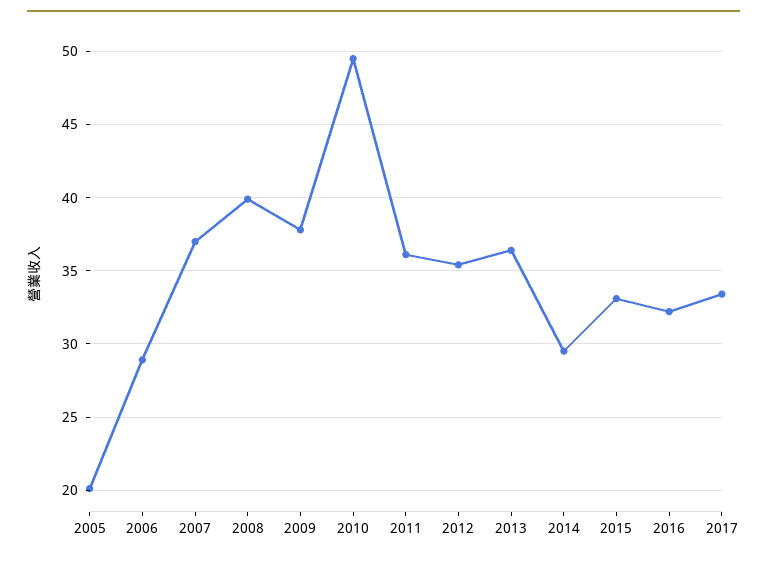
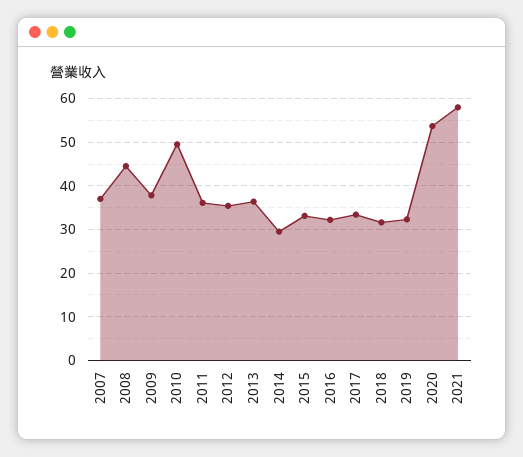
2005: 20 -> none
2006: 29 -> none
2008: 40 -> 44
2018: none -> 32
2019: none -> 32
2020: none -> 54
2021: none -> 58

